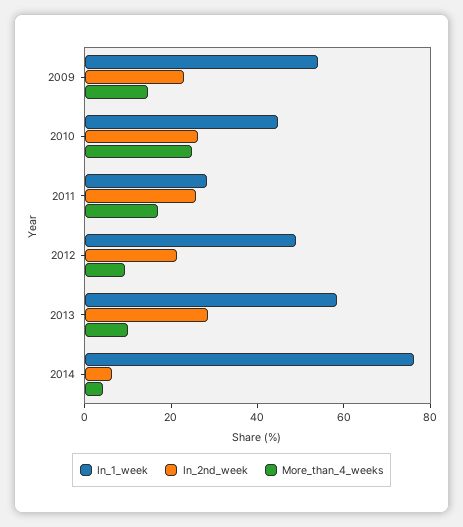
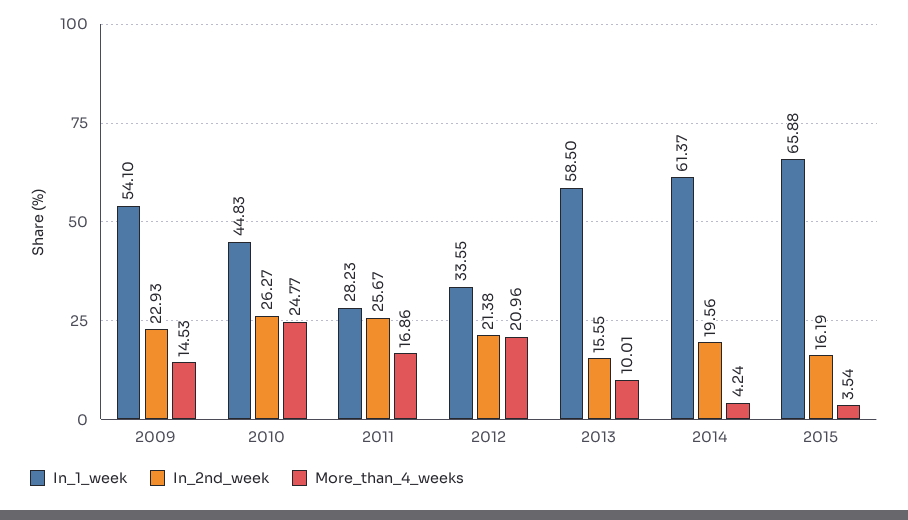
In_1_week, 2012: 50 -> 33.55
More_than_4_weeks, 2012: 10 -> 20.96
In_2nd_week, 2013: 30 -> 15.55
In_1_week, 2014: 75 -> 61.37
In_2nd_week, 2014: 5 -> 19.56
In_1_week, 2015: none -> 65.88
In_2nd_week, 2015: none -> 16.19
More_than_4_weeks, 2015: none -> 3.54

